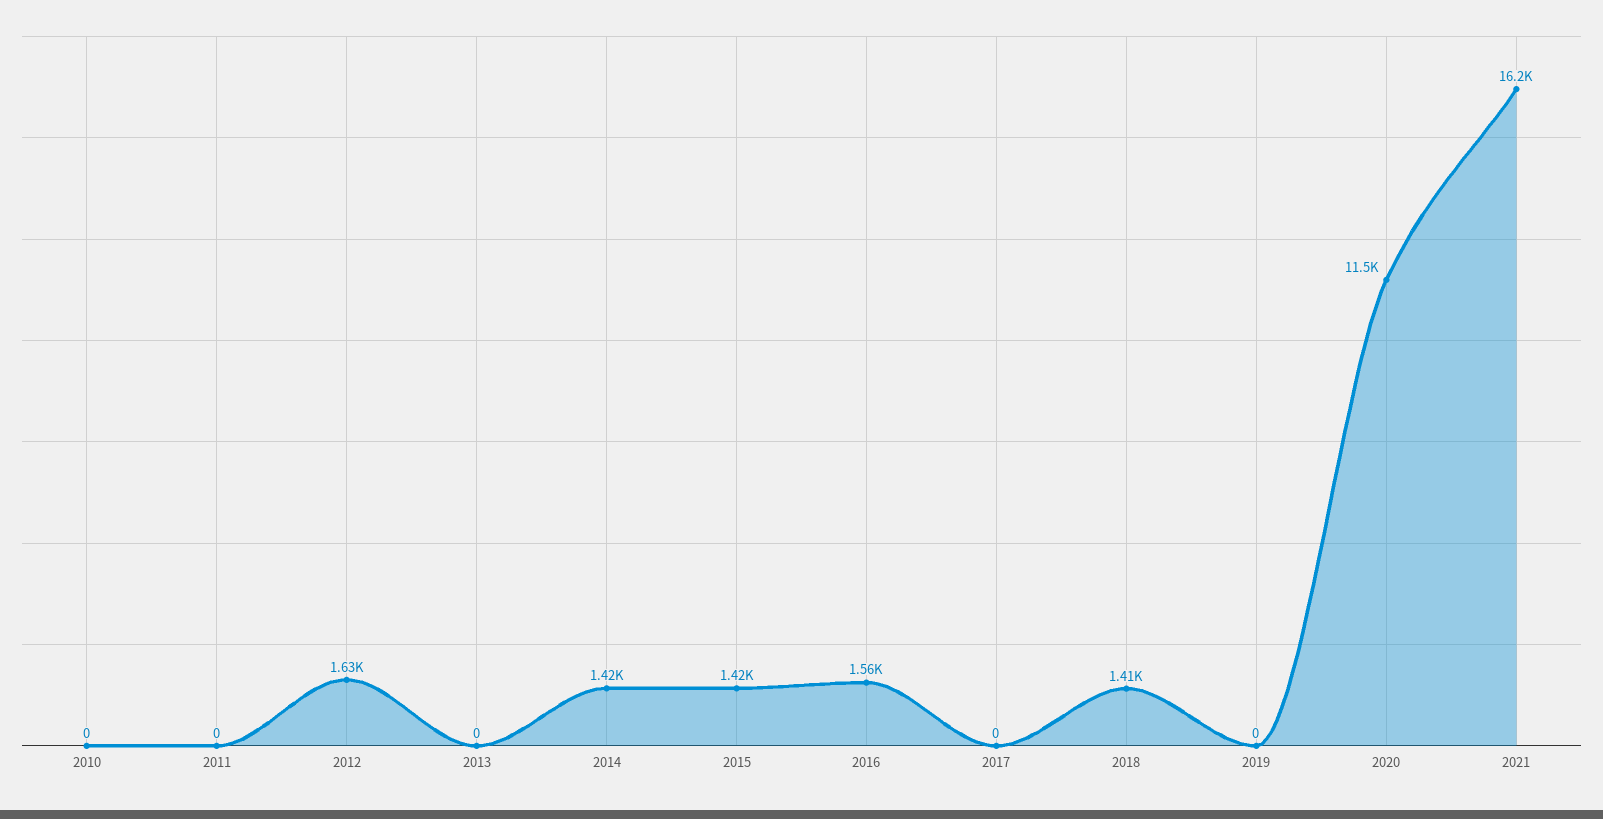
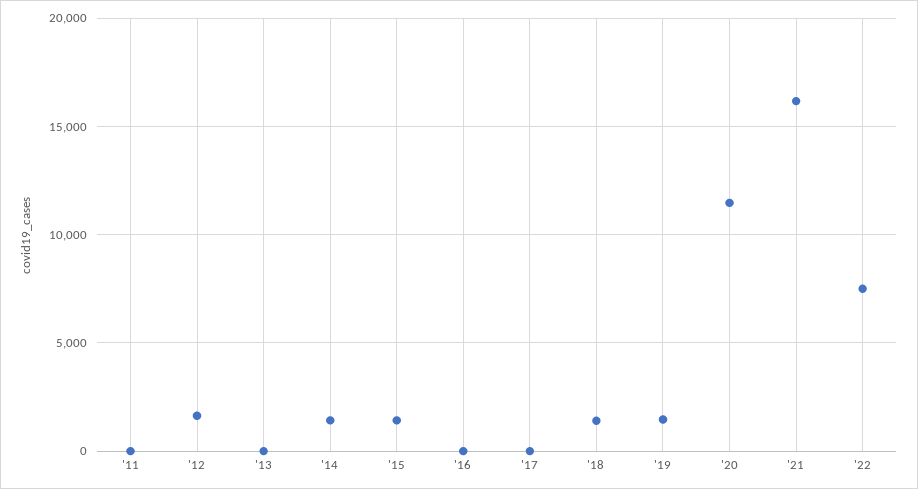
2010: 0 -> none
2016: 1560 -> 0
2019: 0 -> 1500
'22: none -> 7500

